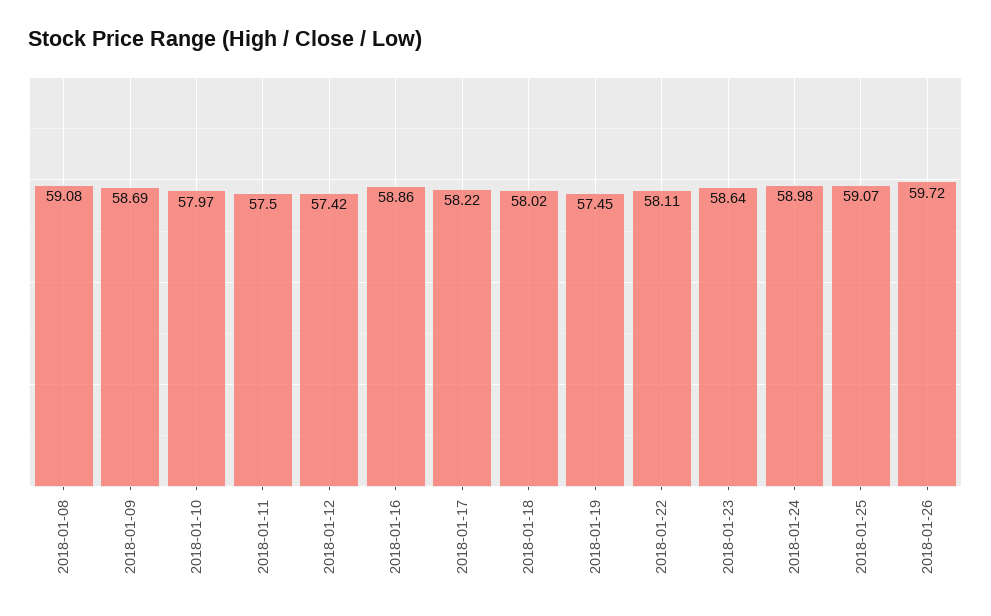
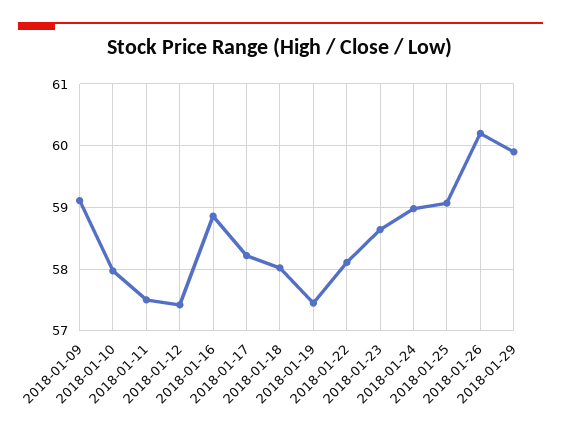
2018-01-08: 59.08 -> none
2018-01-09: 58.69 -> 59.1
2018-01-26: 59.72 -> 60.2
2018-01-29: none -> 59.9

